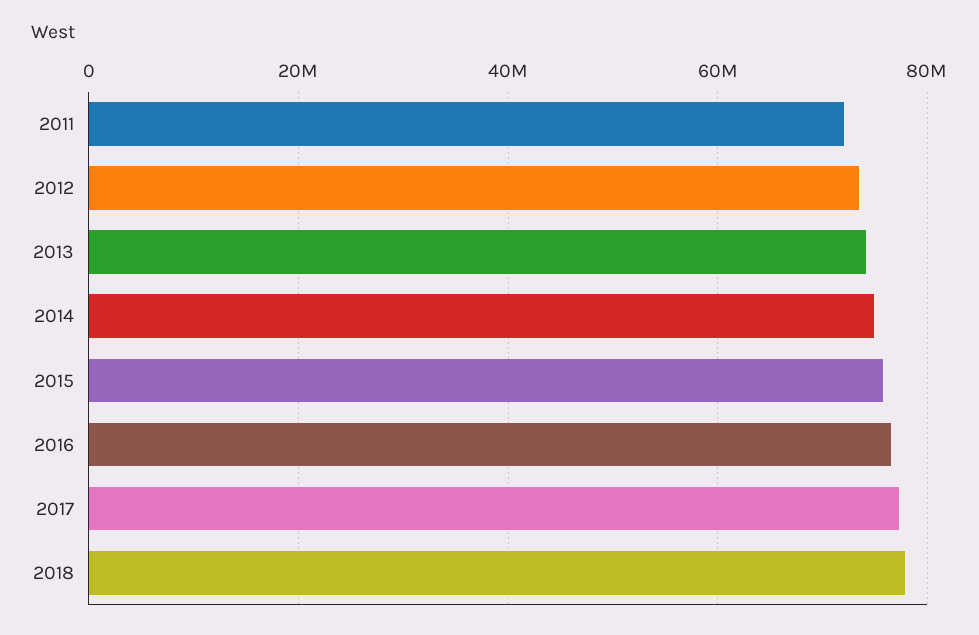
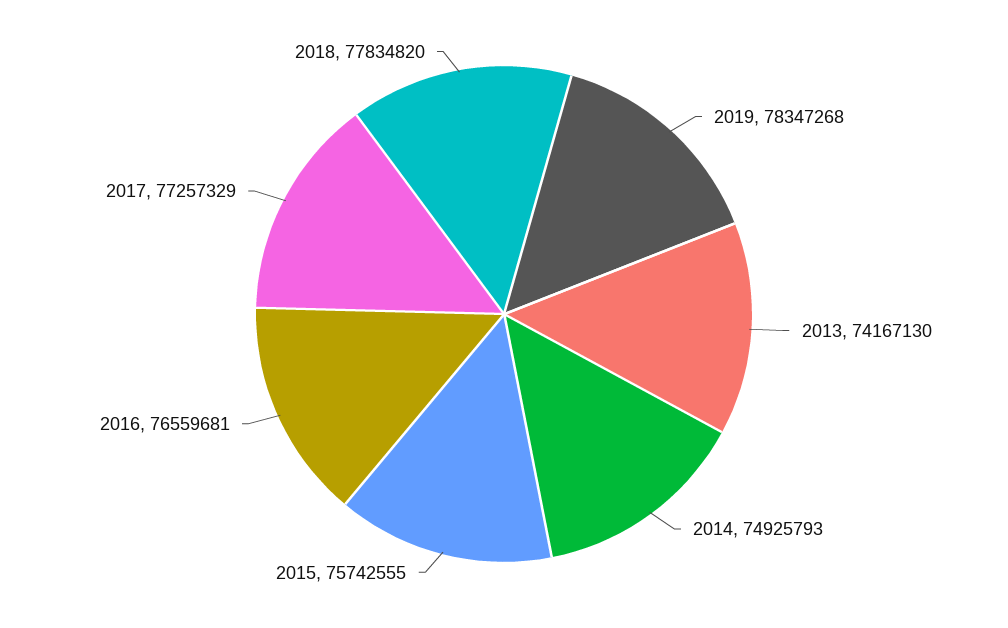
2011: 72000000 -> none
2012: 74000000 -> none
2019: none -> 78347268

